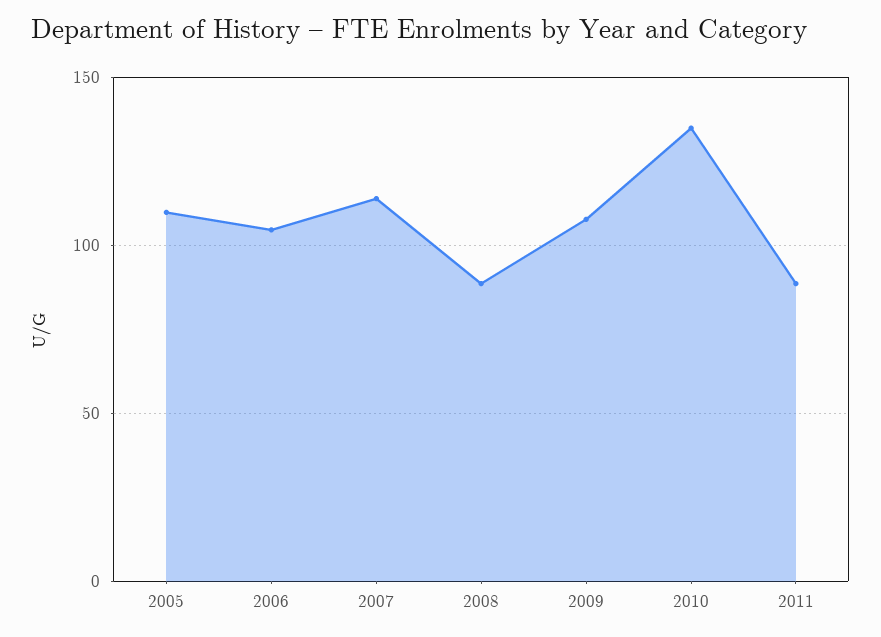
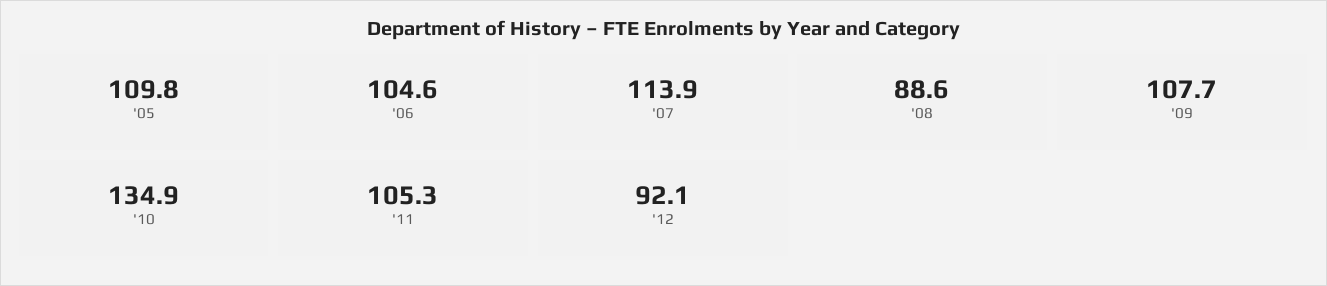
2011: 90 -> 105.3
'12: none -> 92.1

